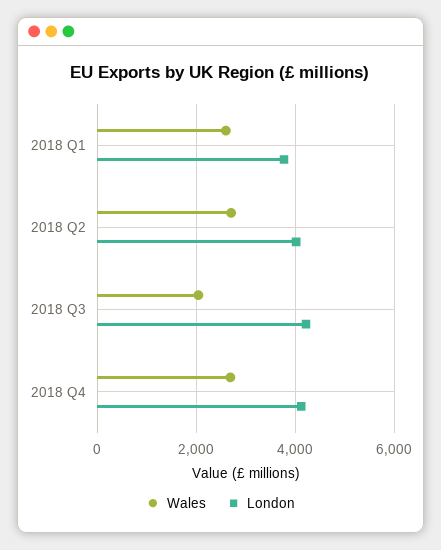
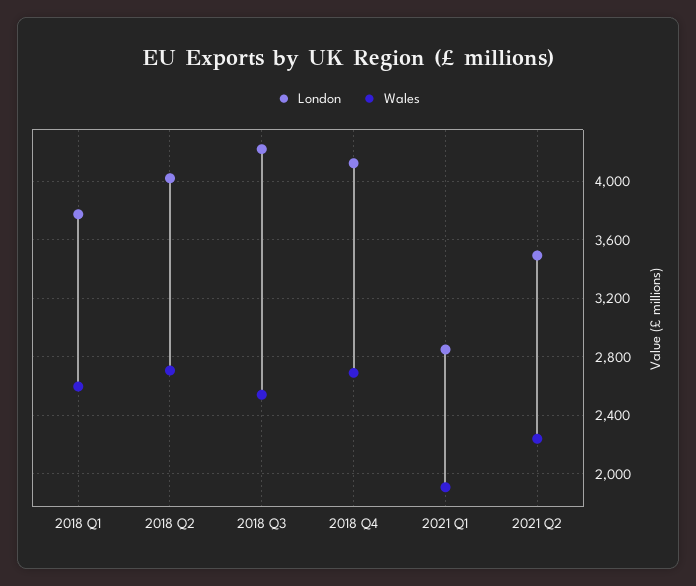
Wales, 2018 Q3: 2000 -> 2550
London, 2021 Q1: none -> 2850
Wales, 2021 Q1: none -> 1900
London, 2021 Q2: none -> 3500
Wales, 2021 Q2: none -> 2250

